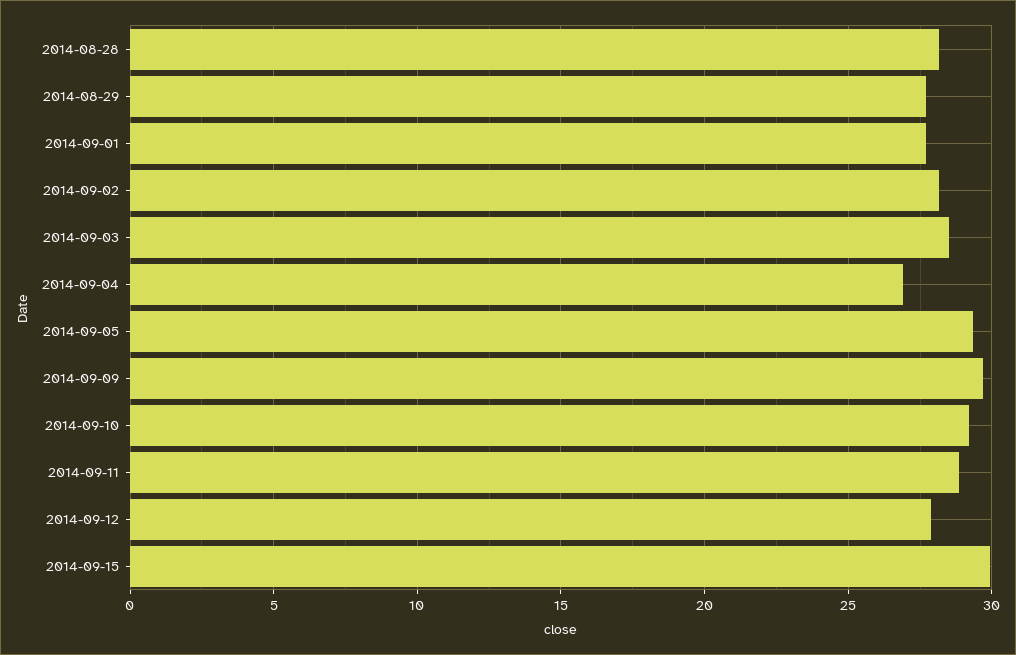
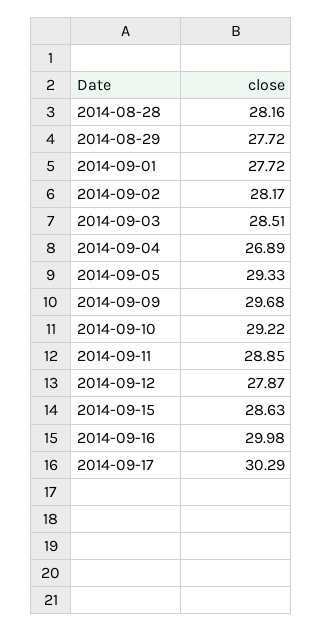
2014-09-15: 30 -> 28.63
2014-09-16: none -> 29.98
2014-09-17: none -> 30.29

